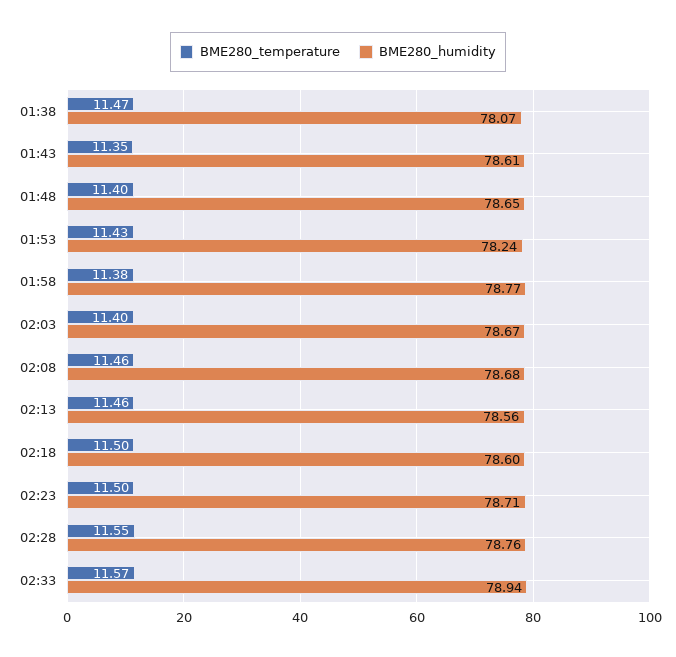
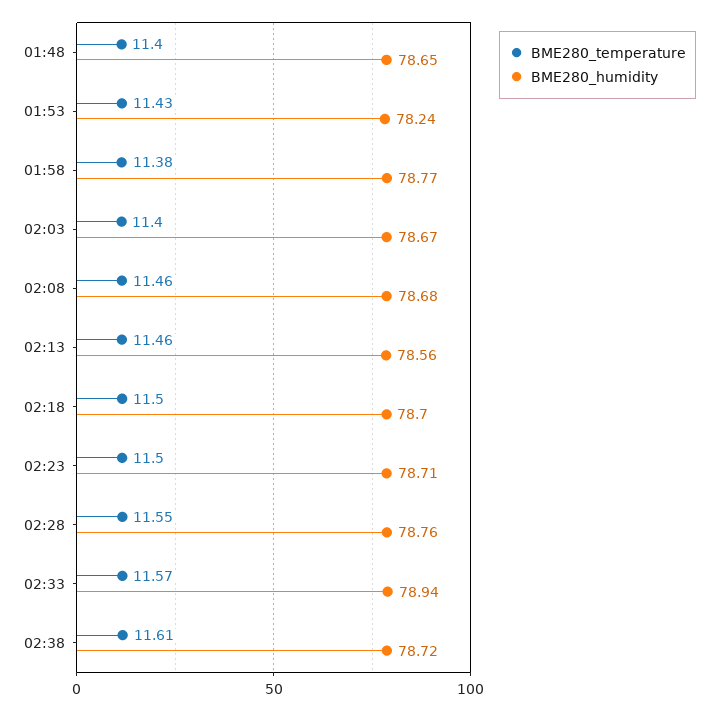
BME280_temperature, 01:38: 11.47 -> none
BME280_humidity, 01:38: 78.07 -> none
BME280_temperature, 01:43: 11.35 -> none
BME280_humidity, 01:43: 78.61 -> none
BME280_humidity, 02:18: 78.6 -> 78.7
BME280_temperature, 02:38: none -> 11.61
BME280_humidity, 02:38: none -> 78.72

